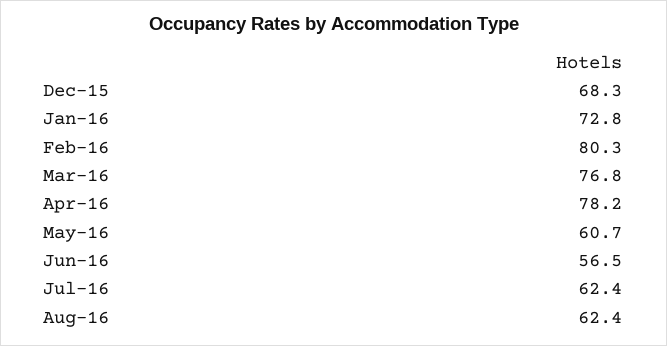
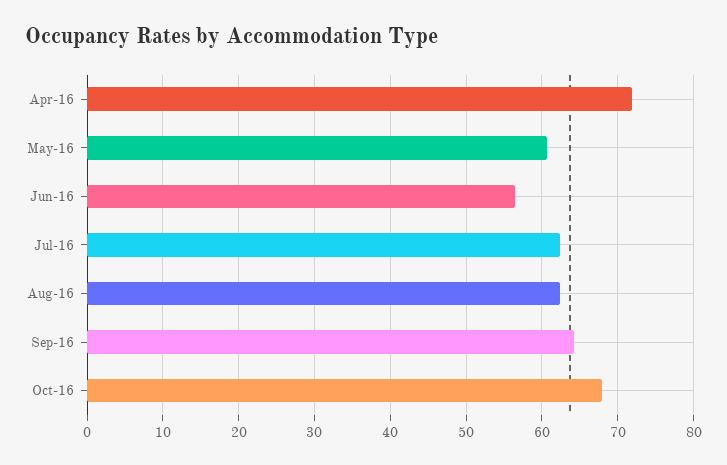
Dec-15: 68.3 -> none
Jan-16: 72.8 -> none
Feb-16: 80.3 -> none
Mar-16: 76.8 -> none
Apr-16: 78.2 -> 72
Sep-16: none -> 64
Oct-16: none -> 68

